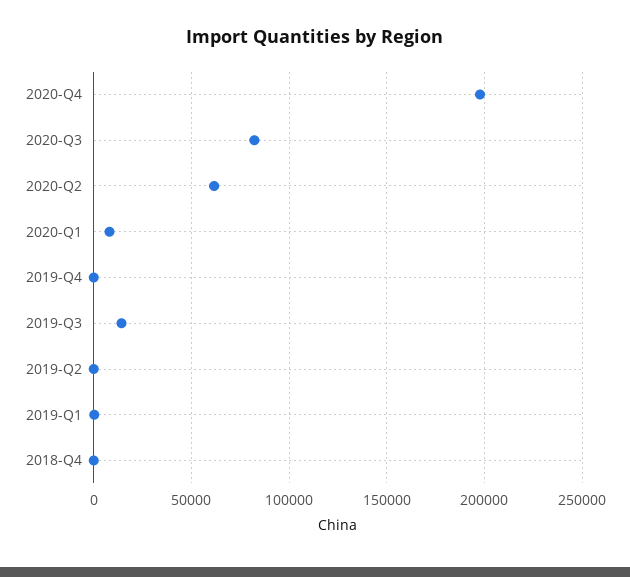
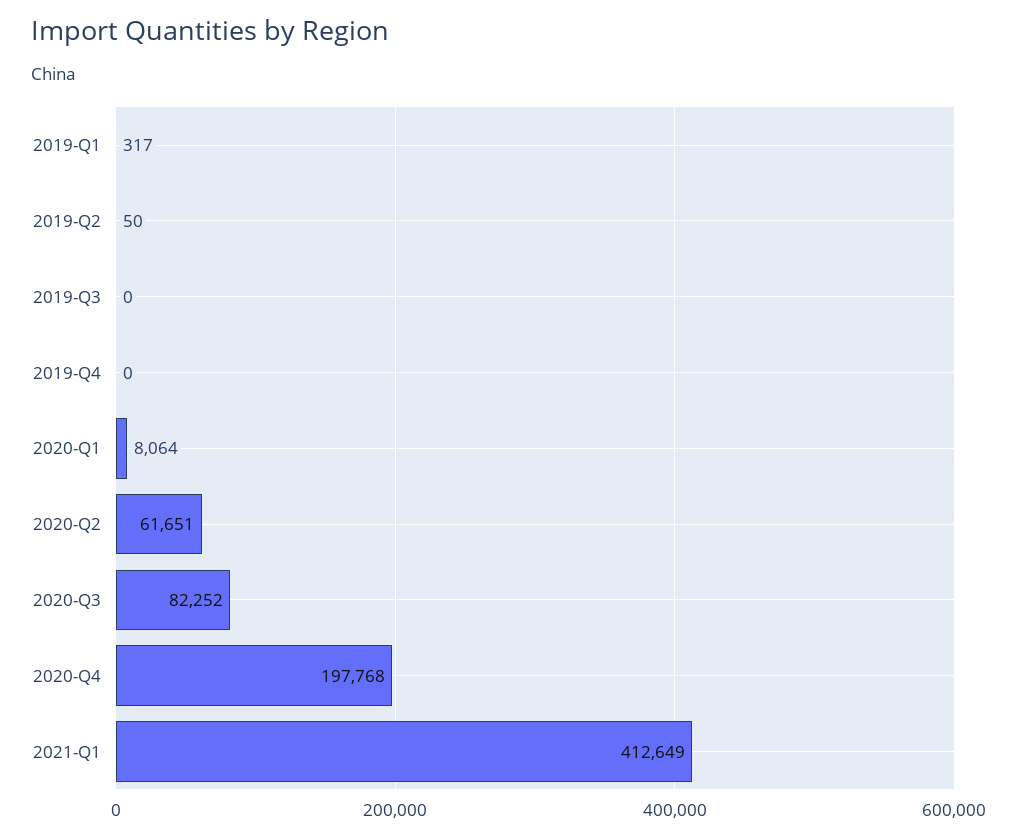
2019-Q3: 15000 -> 0
2018-Q4: 0 -> none
2021-Q1: none -> 412649

